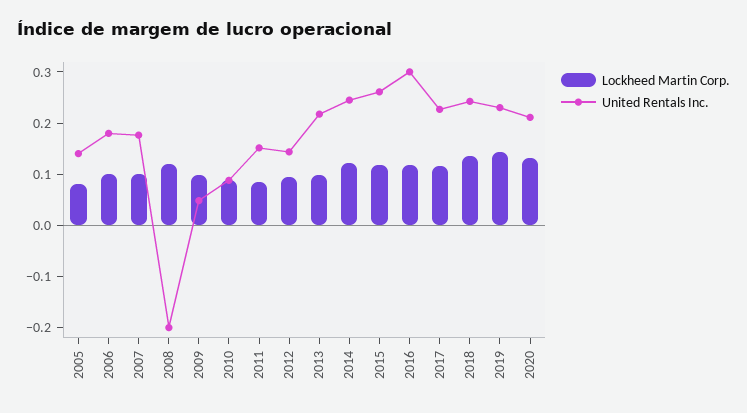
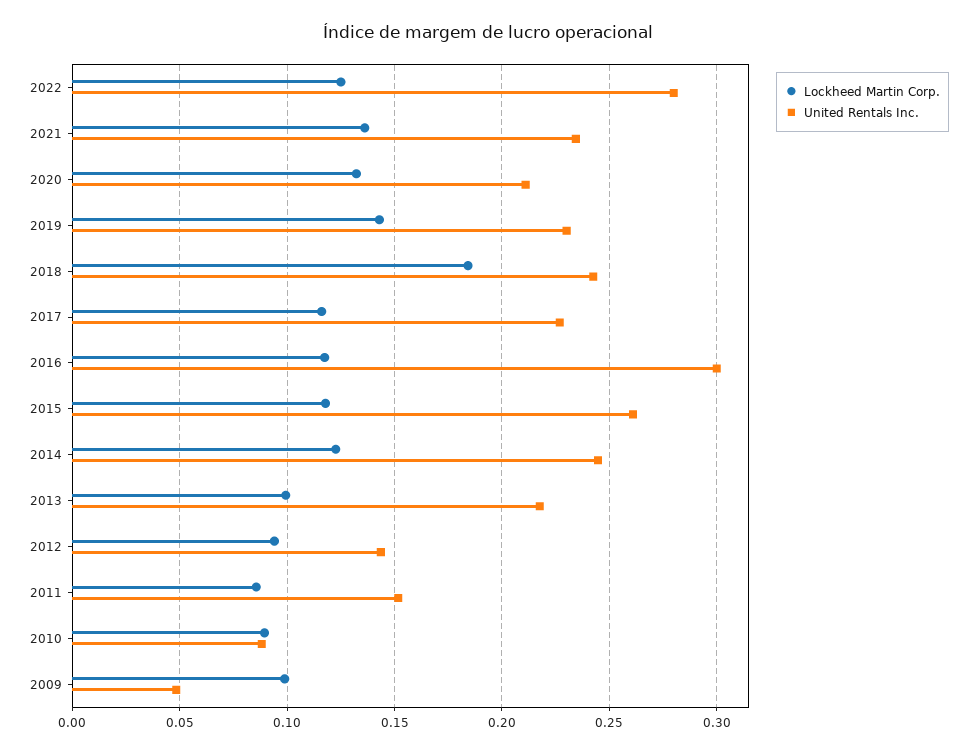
Lockheed Martin Corp., 2005: 0.08 -> none
United Rentals Inc., 2005: 0.14 -> none
Lockheed Martin Corp., 2006: 0.1 -> none
United Rentals Inc., 2006: 0.18 -> none
Lockheed Martin Corp., 2007: 0.1 -> none
United Rentals Inc., 2007: 0.18 -> none
Lockheed Martin Corp., 2008: 0.12 -> none
United Rentals Inc., 2008: -0.2 -> none
Lockheed Martin Corp., 2018: 0.14 -> 0.185
Lockheed Martin Corp., 2022: none -> 0.125
United Rentals Inc., 2022: none -> 0.28
Lockheed Martin Corp., 2021: none -> 0.135
United Rentals Inc., 2021: none -> 0.235

